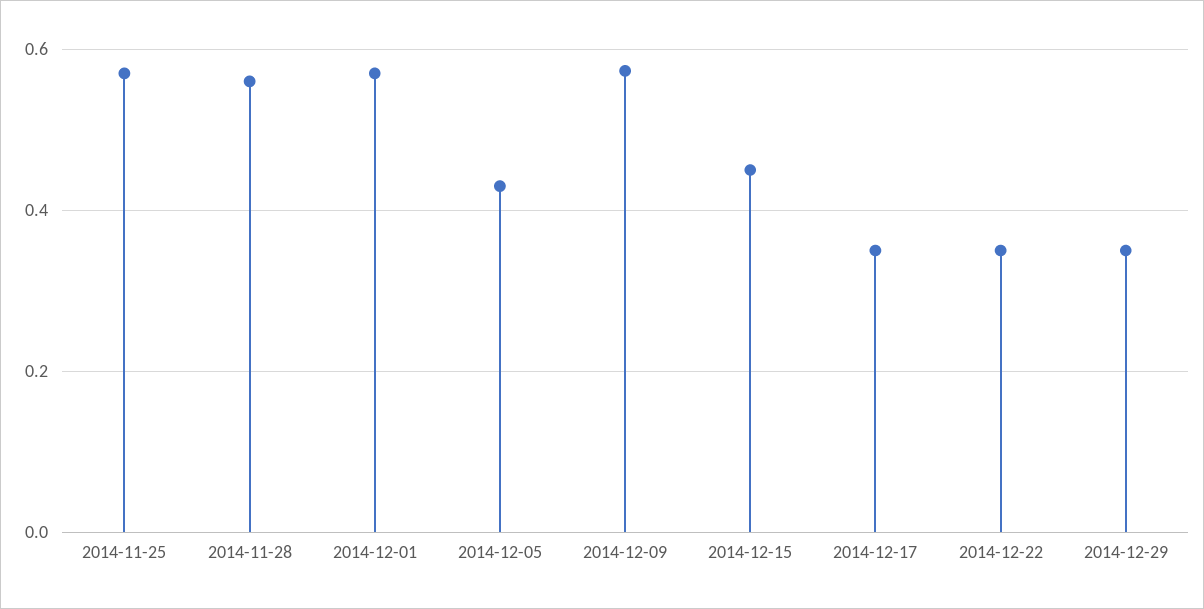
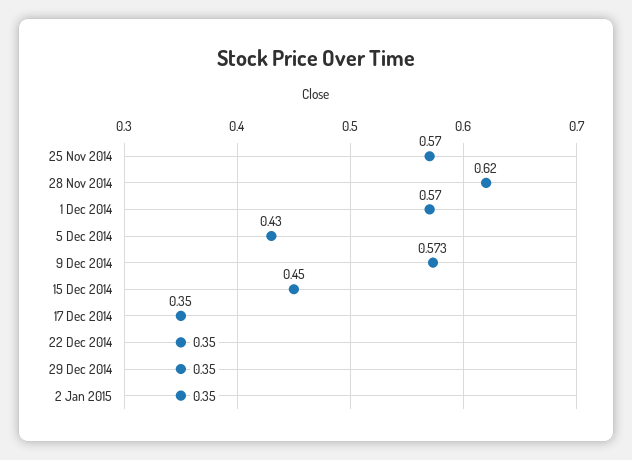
2014-11-28: 0.56 -> 0.62
2 Jan 2015: none -> 0.35

